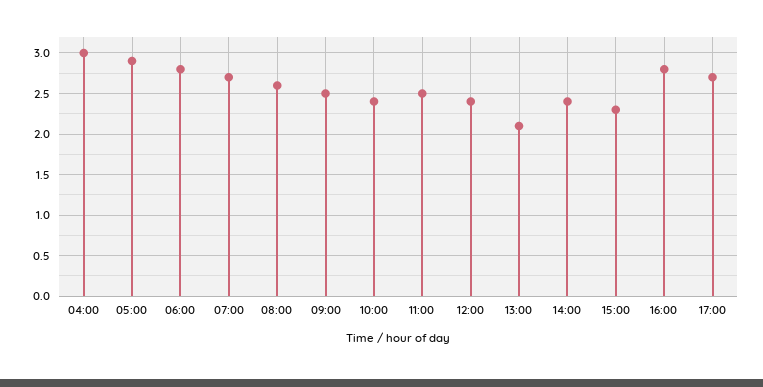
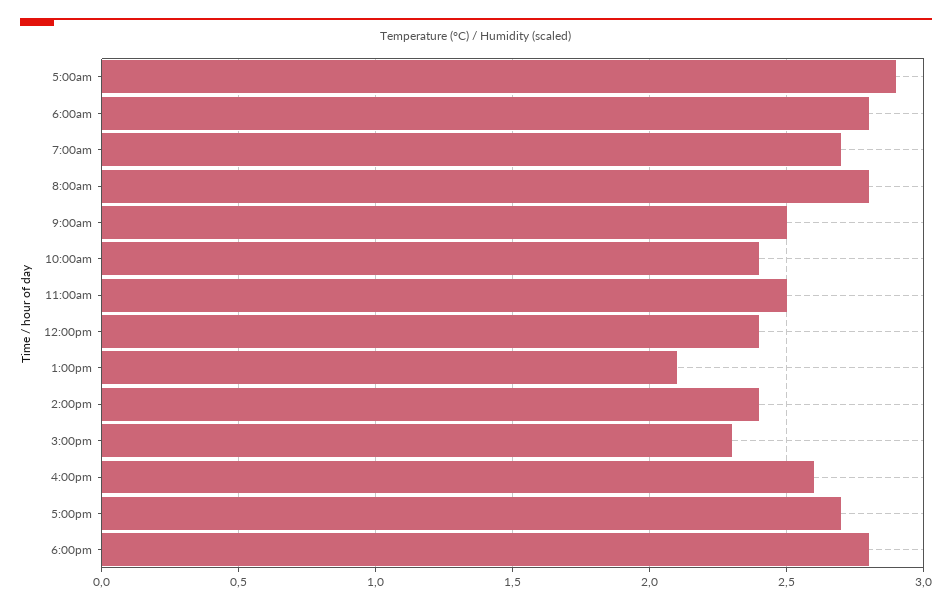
04:00: 3 -> none
08:00: 2.6 -> 2.8
16:00: 2.8 -> 2.6
6:00pm: none -> 2.8

